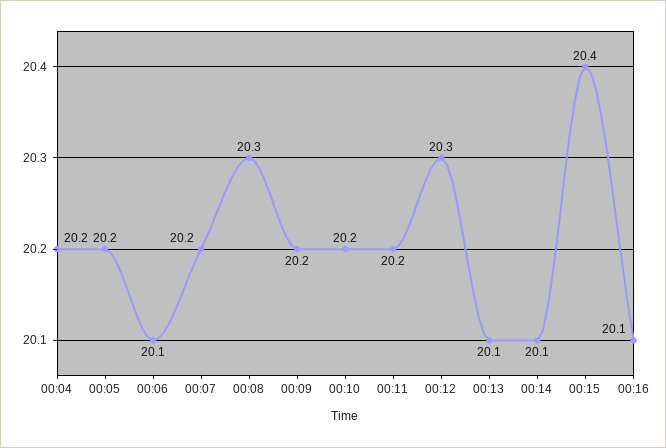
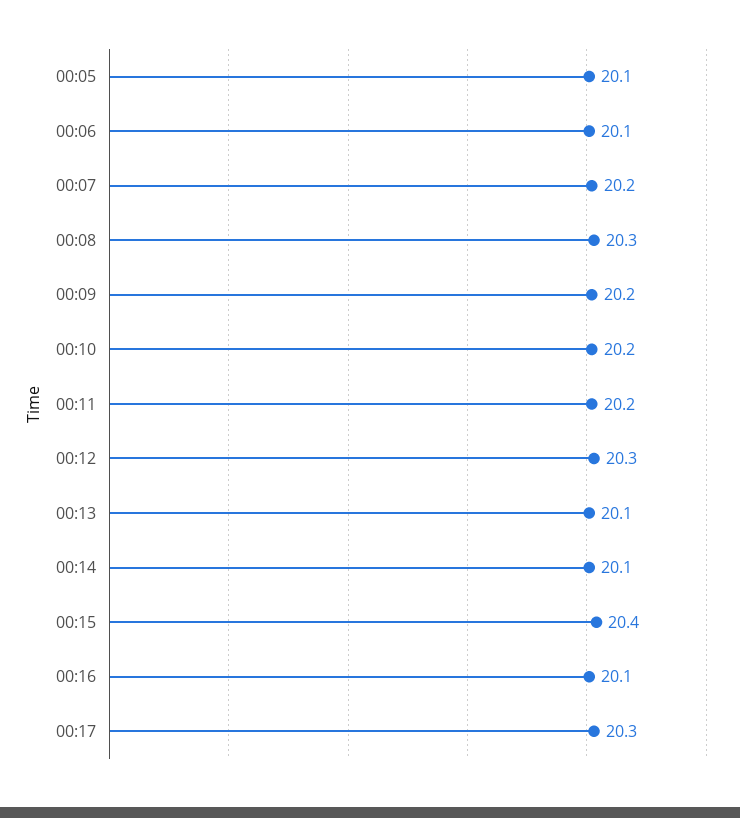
00:04: 20.2 -> none
00:05: 20.2 -> 20.1
00:17: none -> 20.3

